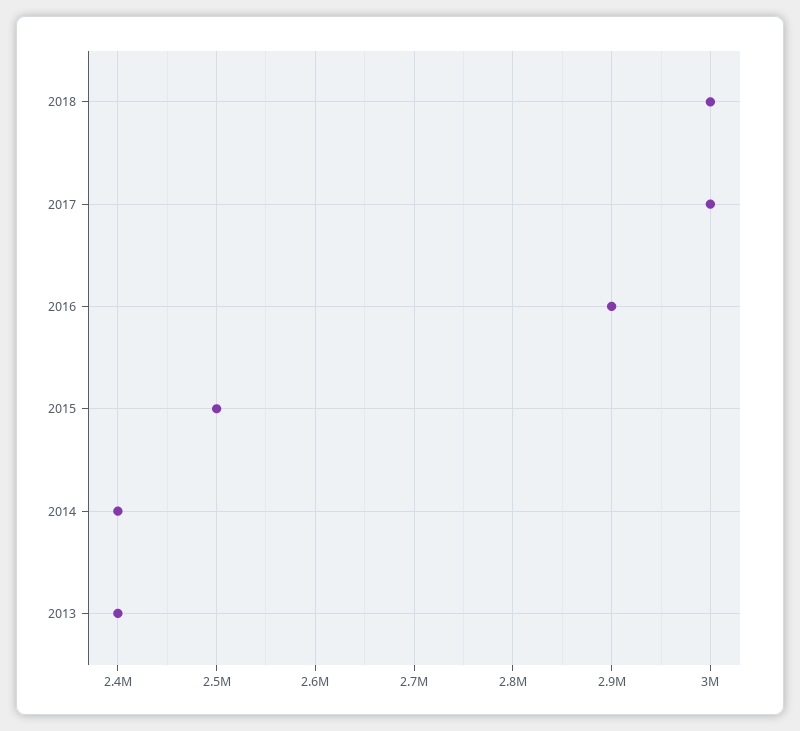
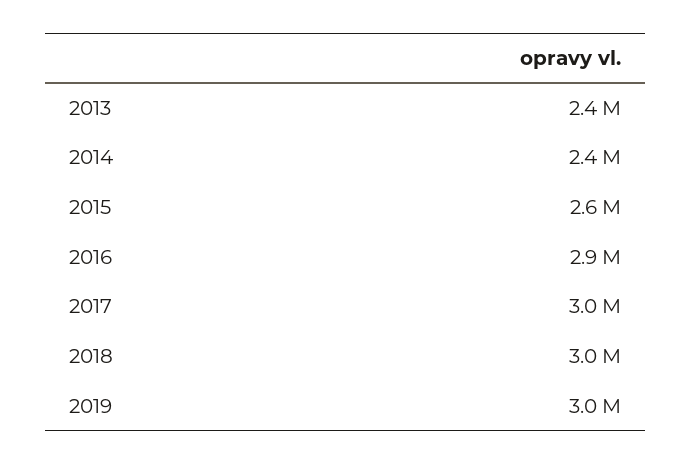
2015: 2500000 -> 2600000
2019: none -> 3000000

